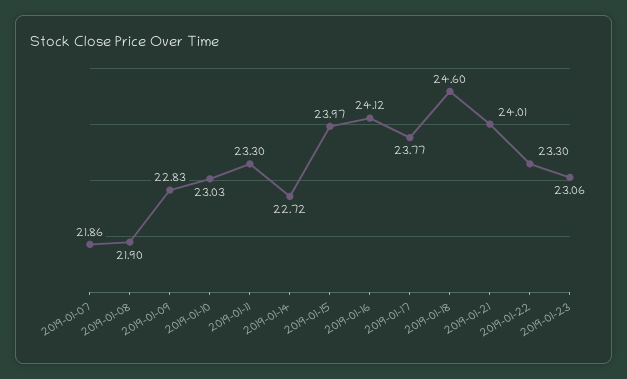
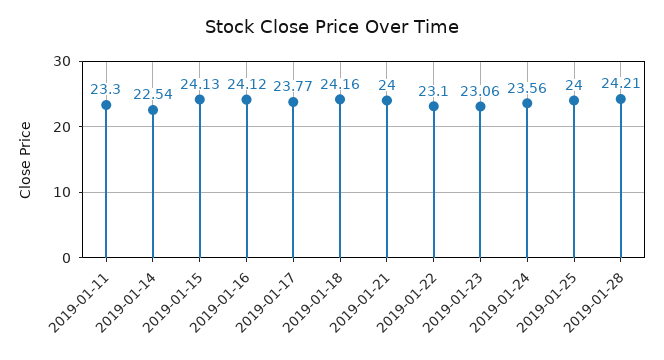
2019-01-07: 21.86 -> none
2019-01-08: 21.9 -> none
2019-01-09: 22.83 -> none
2019-01-10: 23.03 -> none
2019-01-14: 22.72 -> 22.54
2019-01-15: 23.97 -> 24.13
2019-01-18: 24.6 -> 24.16
2019-01-21: 24.01 -> 24
2019-01-22: 23.3 -> 23.1
2019-01-24: none -> 23.56
2019-01-25: none -> 24
2019-01-28: none -> 24.21

